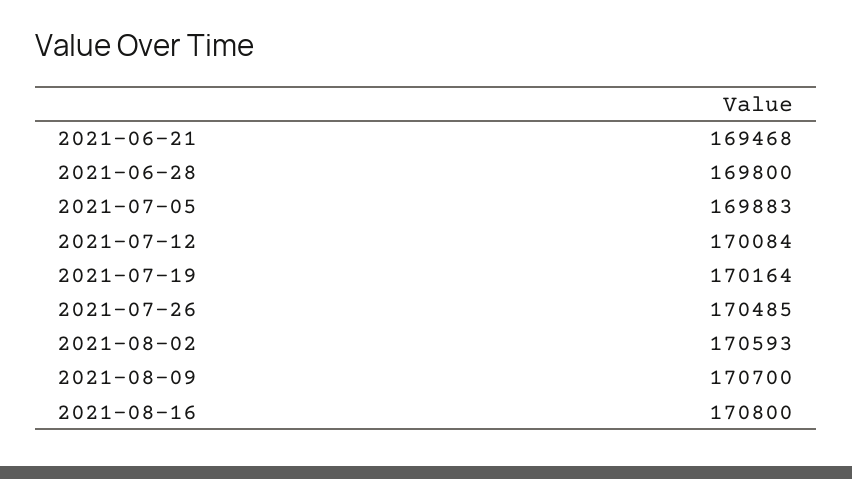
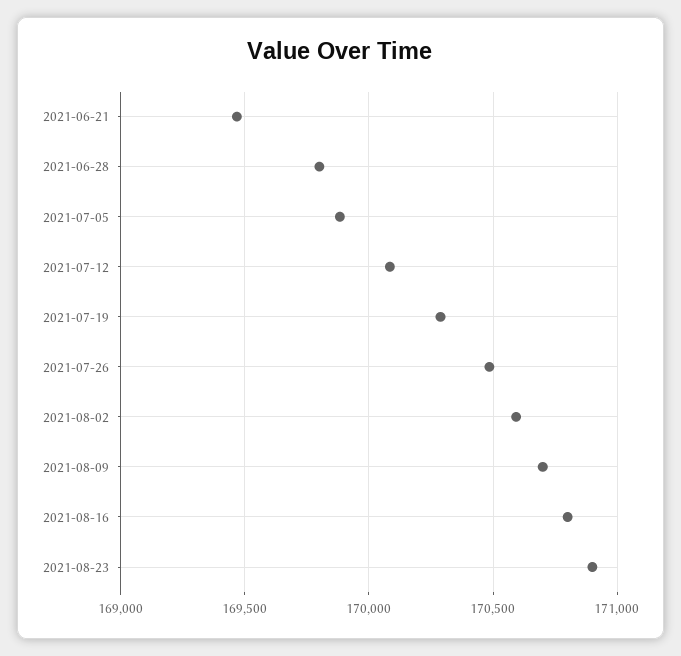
2021-07-19: 170164 -> 170300
2021-08-23: none -> 170900

